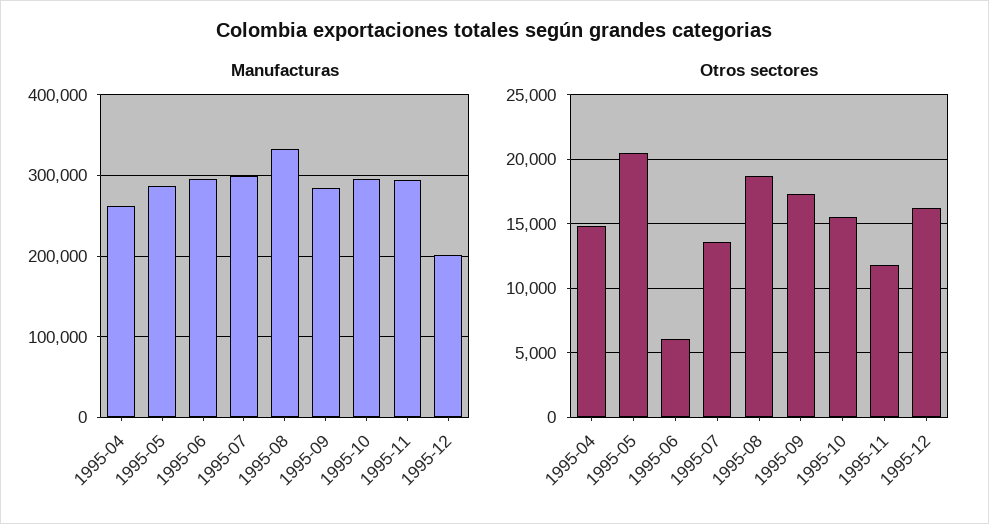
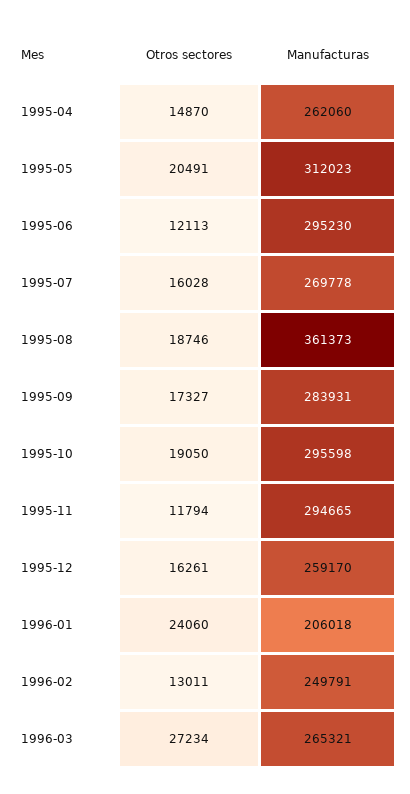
Manufacturas, 1995-05: 290000 -> 312023
Manufacturas, 1995-07: 300000 -> 269778
Manufacturas, 1995-08: 330000 -> 361373
Manufacturas, 1995-12: 200000 -> 259170
Otros sectores, 1995-06: 6000 -> 12113
Otros sectores, 1995-07: 13500 -> 16028
Otros sectores, 1995-10: 15500 -> 19050
Otros sectores, 1996-01: none -> 24060
Manufacturas, 1996-01: none -> 206018
Otros sectores, 1996-02: none -> 13011
Manufacturas, 1996-02: none -> 249791
Otros sectores, 1996-03: none -> 27234
Manufacturas, 1996-03: none -> 265321

